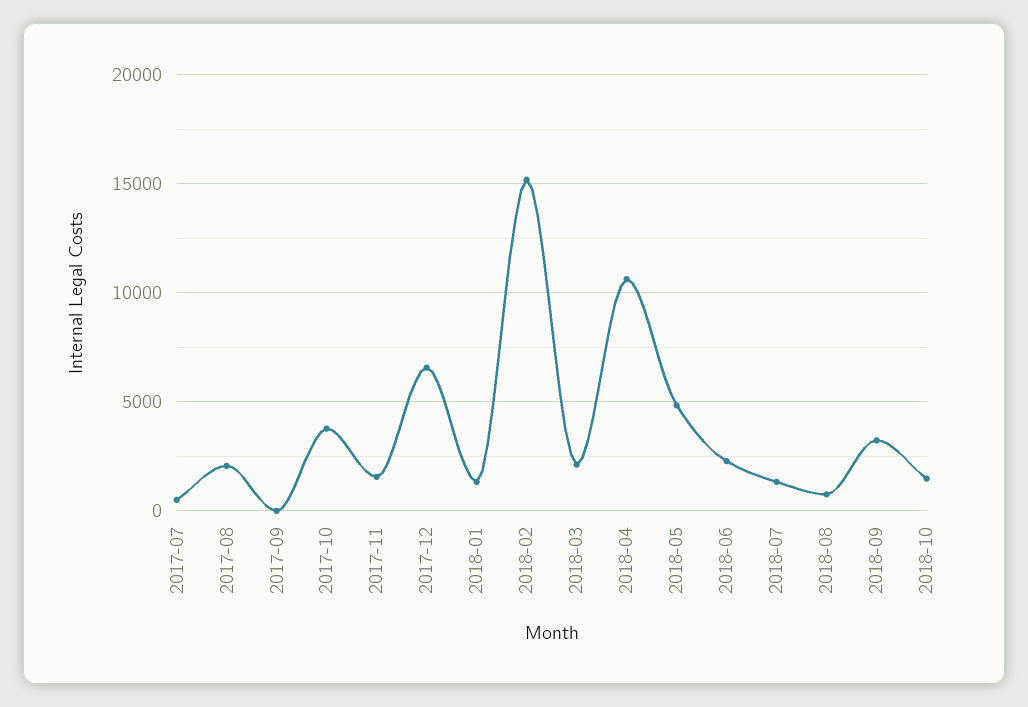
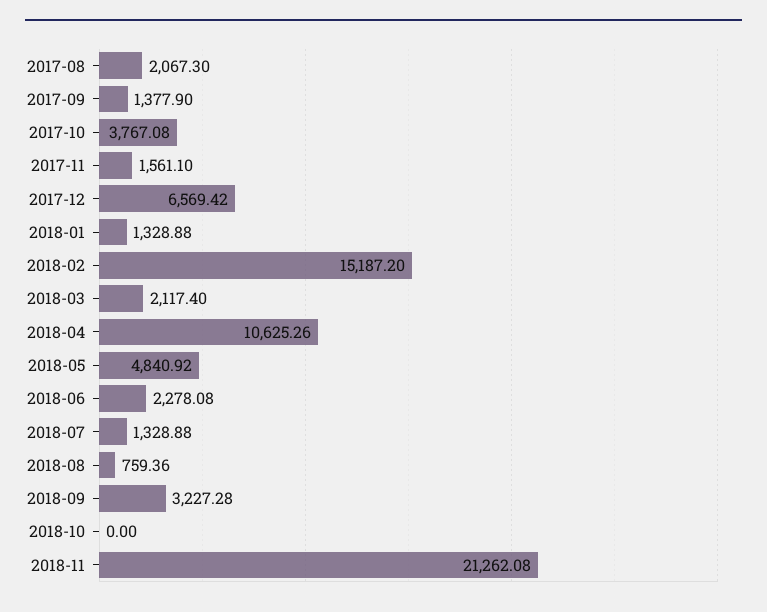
2017-07: 500 -> none
2017-09: 0 -> 1377.9
2018-10: 1500 -> 0
2018-11: none -> 21262.08

